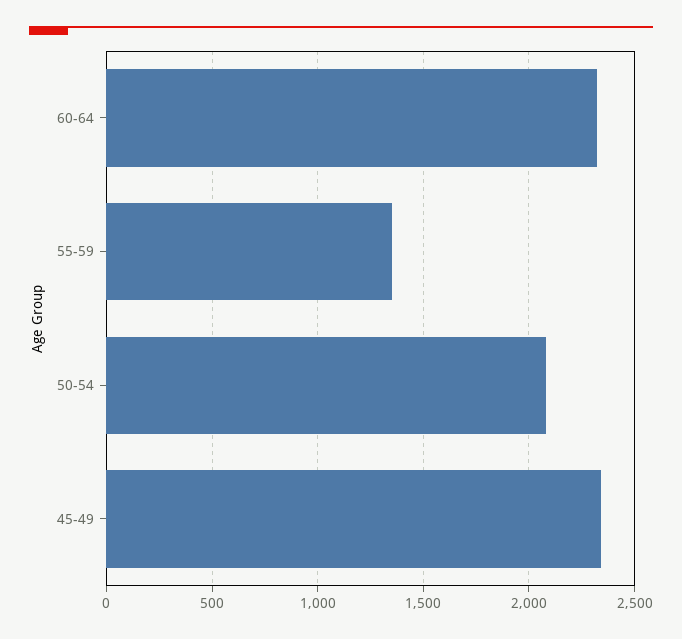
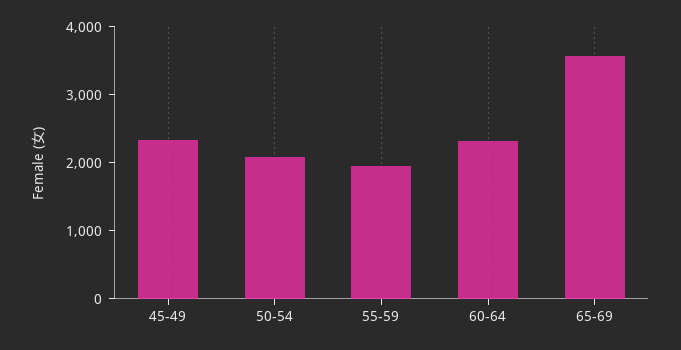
55-59: 1350 -> 2000
65-69: none -> 3600

